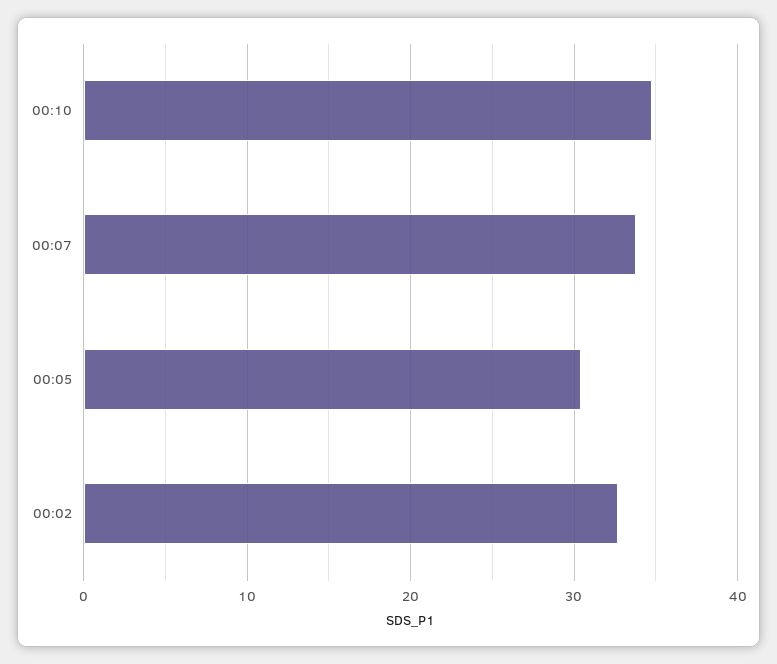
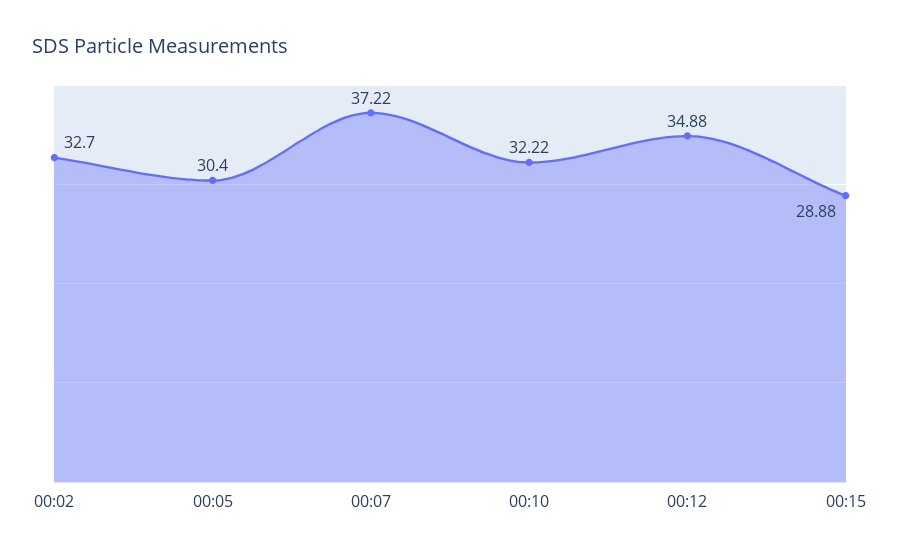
00:10: 35 -> 32.22
00:07: 34 -> 37.22
00:12: none -> 34.88
00:15: none -> 28.88

